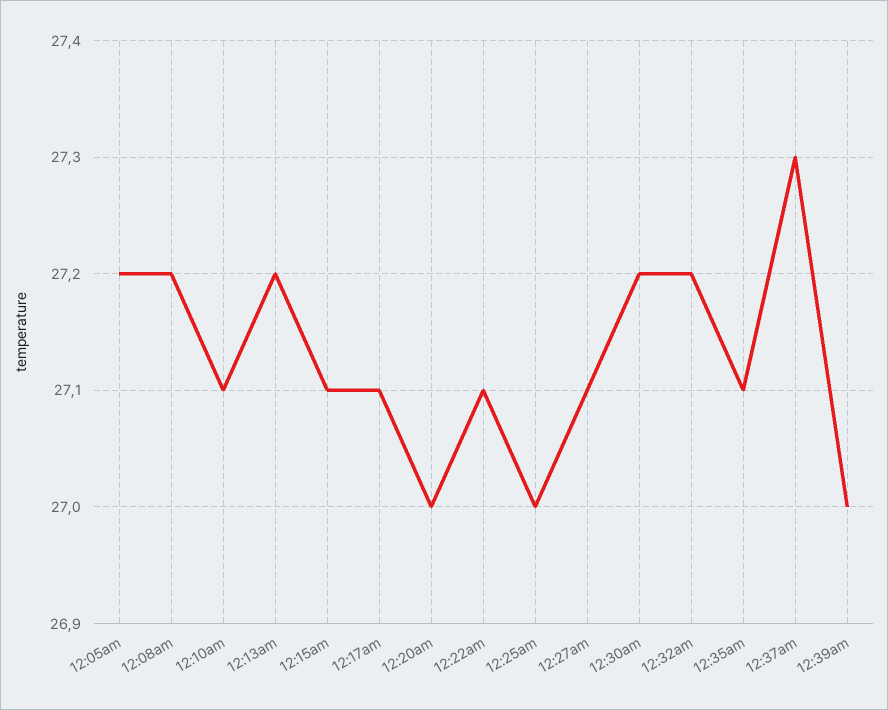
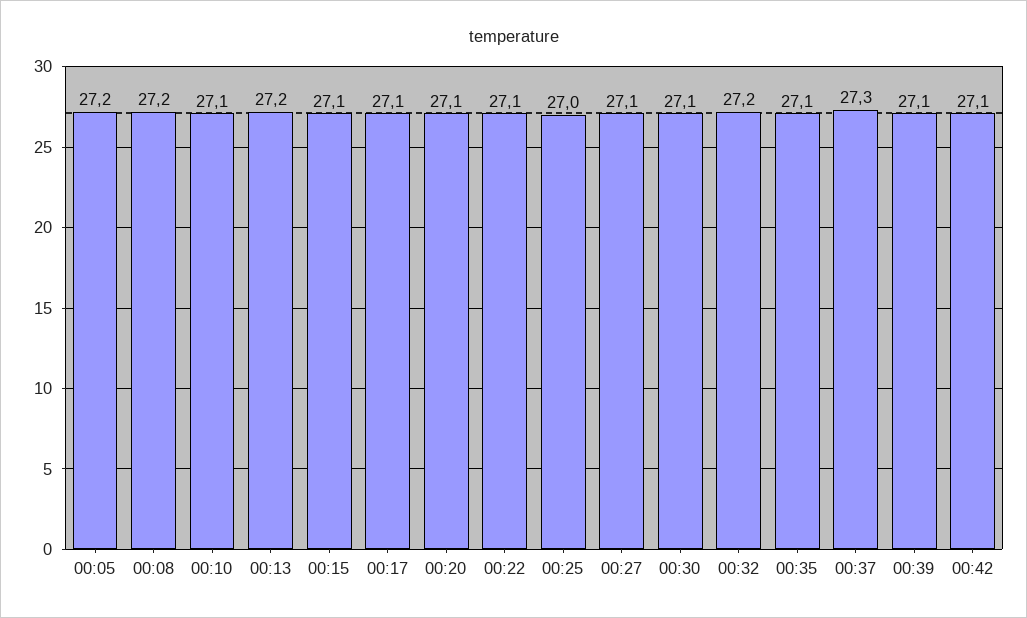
12:20am: 27 -> 27.1
12:30am: 27.2 -> 27.1
12:39am: 27 -> 27.1
00:42: none -> 27.1

